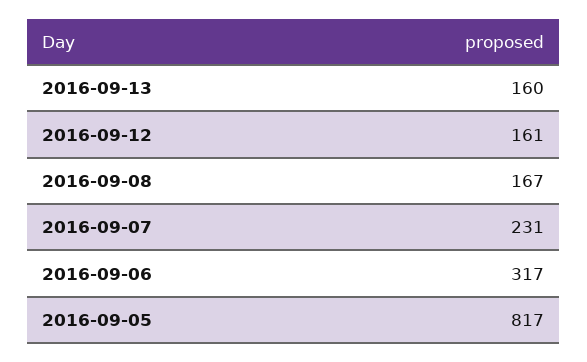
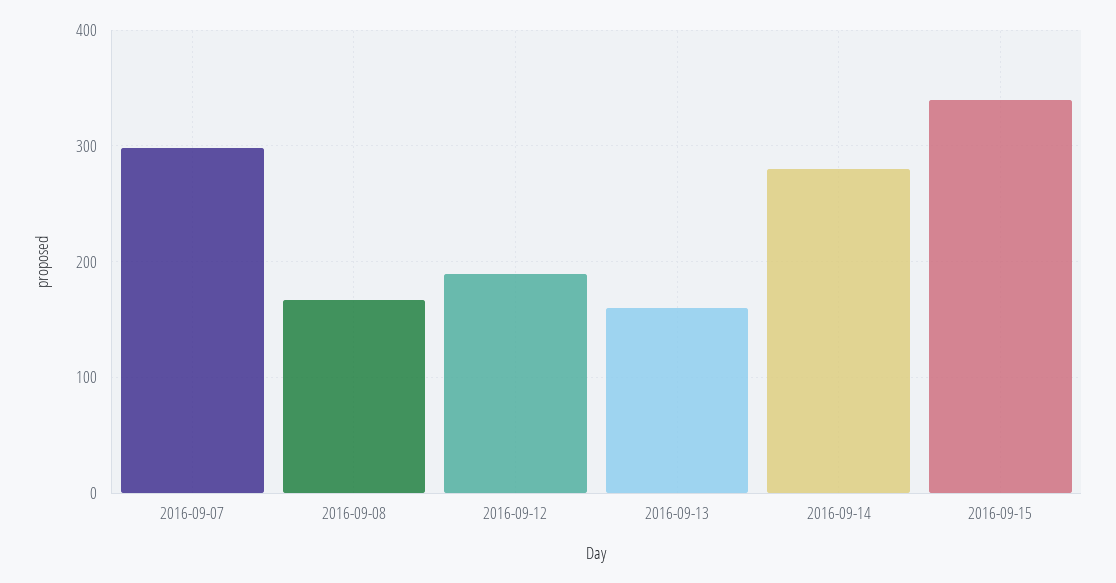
2016-09-12: 161 -> 190
2016-09-07: 231 -> 300
2016-09-06: 317 -> none
2016-09-05: 817 -> none
2016-09-14: none -> 280
2016-09-15: none -> 340

